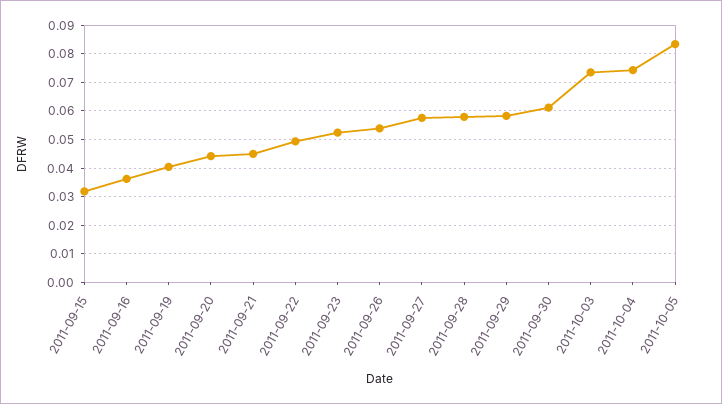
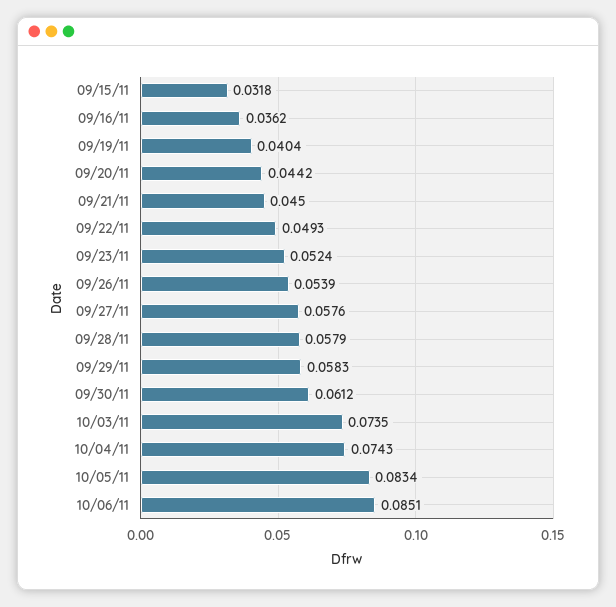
10/06/11: none -> 0.0851

